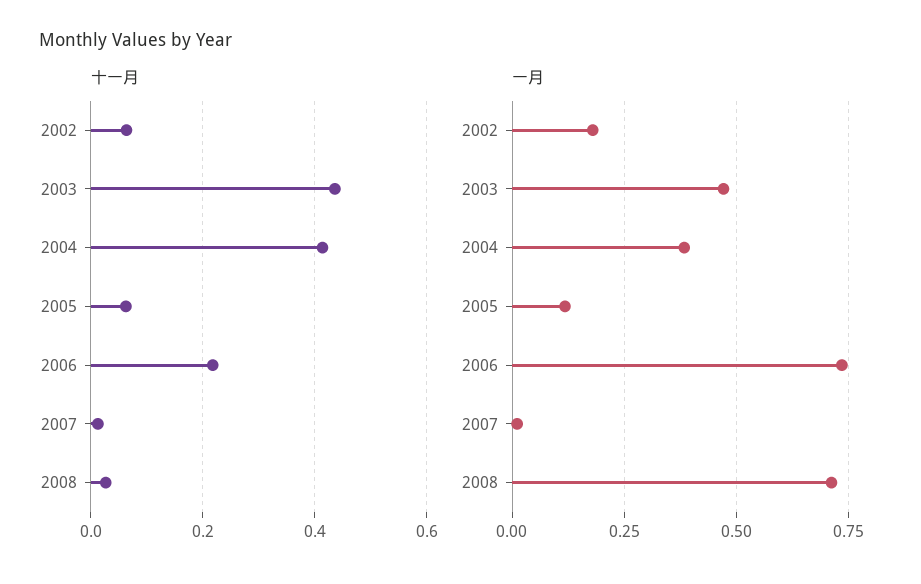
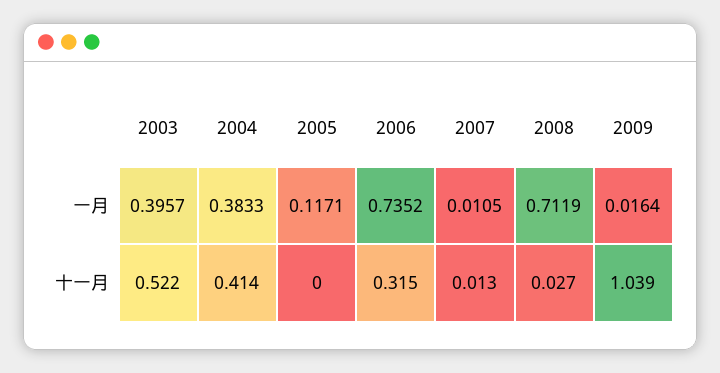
十一月, 2002: 0.06 -> none
十一月, 2003: 0.44 -> 0.522
十一月, 2005: 0.06 -> 0
十一月, 2006: 0.22 -> 0.315
一月, 2002: 0.175 -> none
一月, 2003: 0.475 -> 0.3957
一月, 2009: none -> 0.0164
十一月, 2009: none -> 1.039

